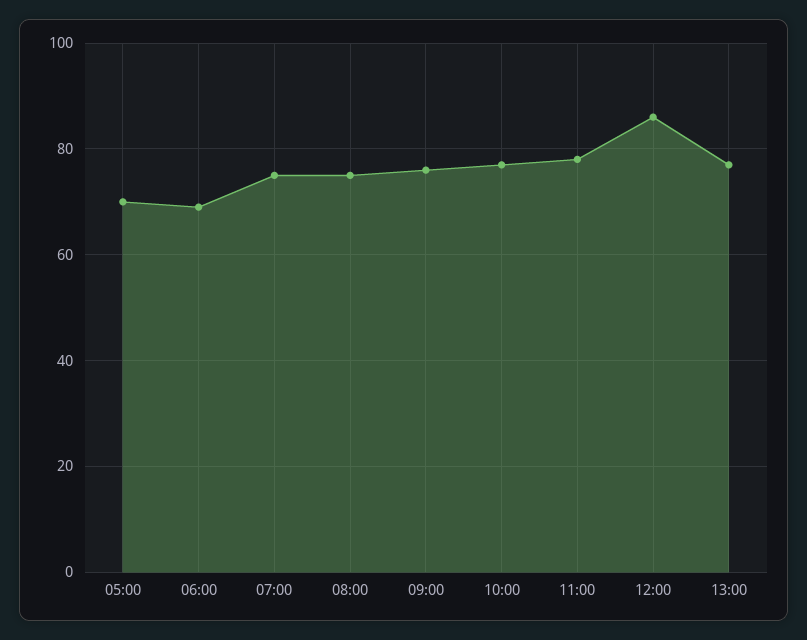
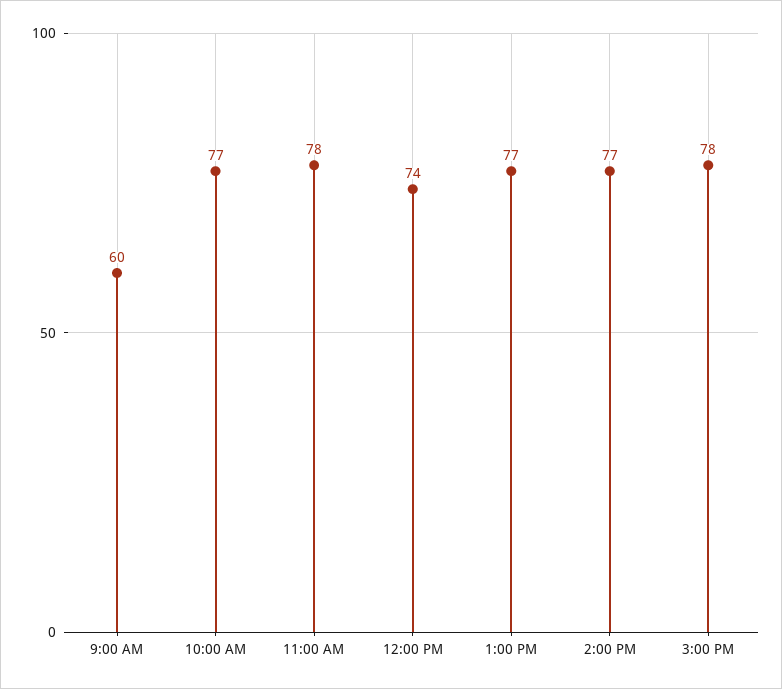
05:00: 70 -> none
06:00: 70 -> none
07:00: 75 -> none
08:00: 75 -> none
09:00: 75 -> 60
12:00: 85 -> 74
2:00 PM: none -> 77
3:00 PM: none -> 78

